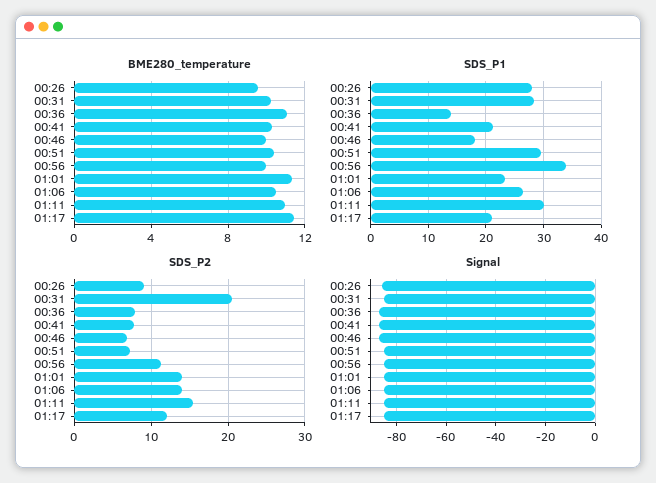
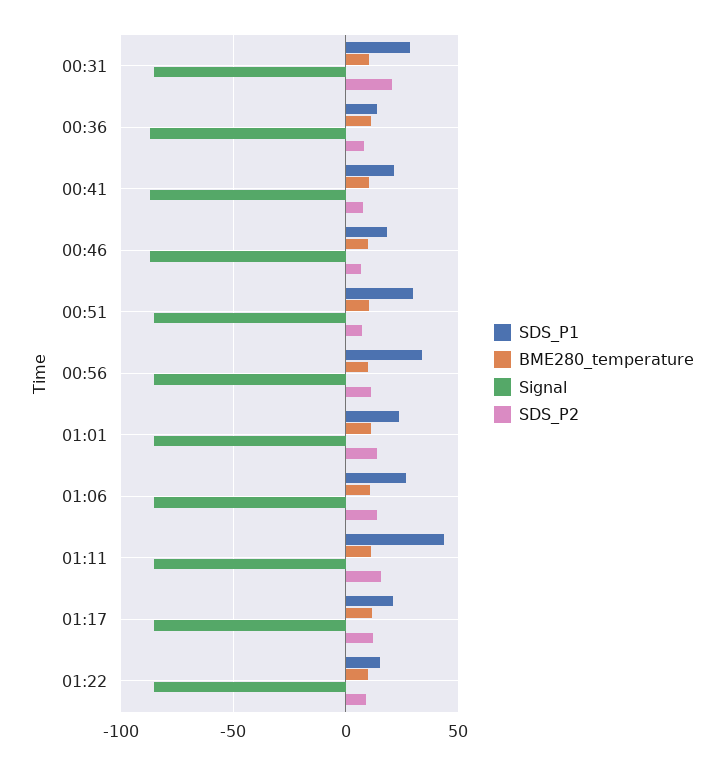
BME280_temperature, 00:26: 9.5 -> none
SDS_P1, 00:26: 28 -> none
SDS_P1, 01:11: 30 -> 45
SDS_P2, 00:26: 9 -> none
Signal, 00:26: -85 -> none
SDS_P1, 01:22: none -> 15
BME280_temperature, 01:22: none -> 10
Signal, 01:22: none -> -85
SDS_P2, 01:22: none -> 10

